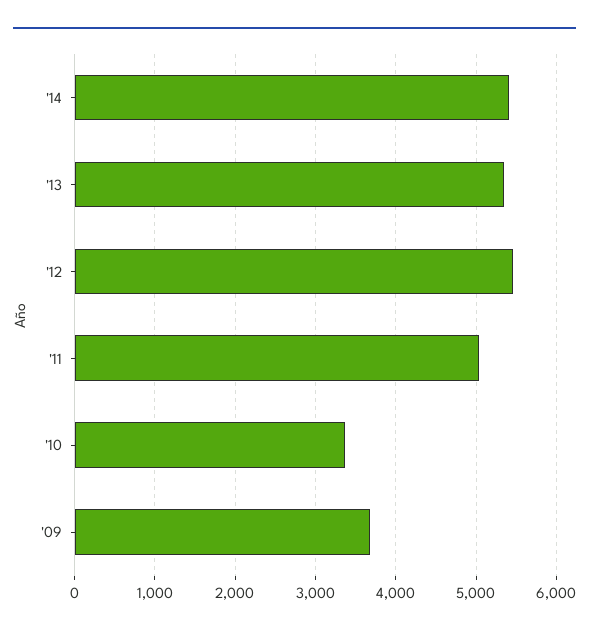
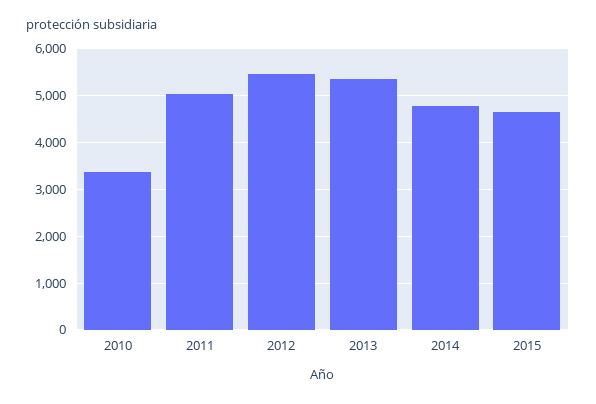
'14: 5400 -> 4800
'09: 3700 -> none
2015: none -> 4600

